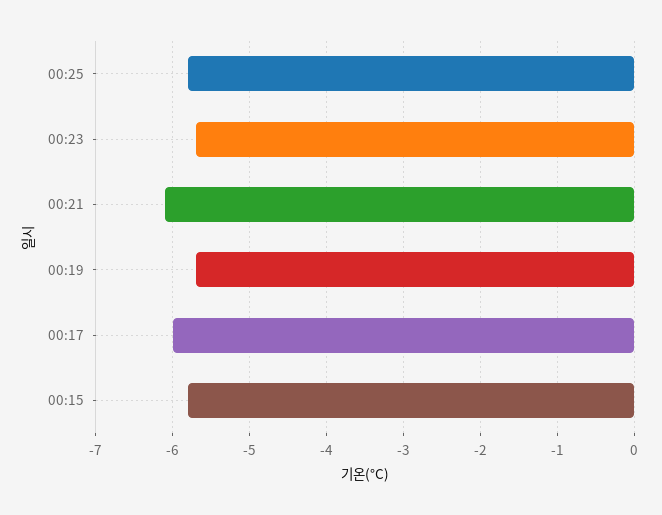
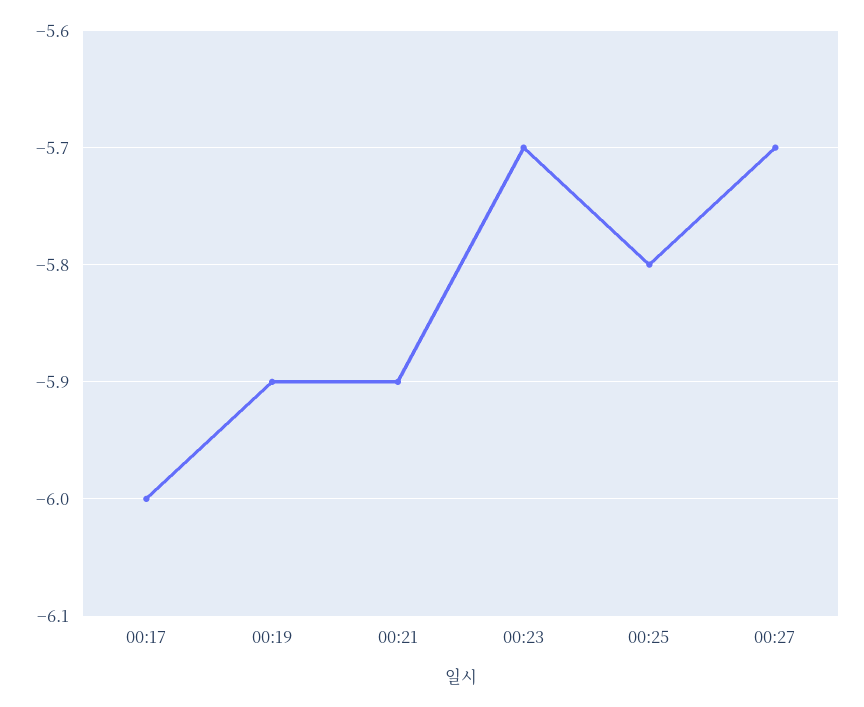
00:21: -6.1 -> -5.9
00:19: -5.7 -> -5.9
00:15: -5.8 -> none
00:27: none -> -5.7

